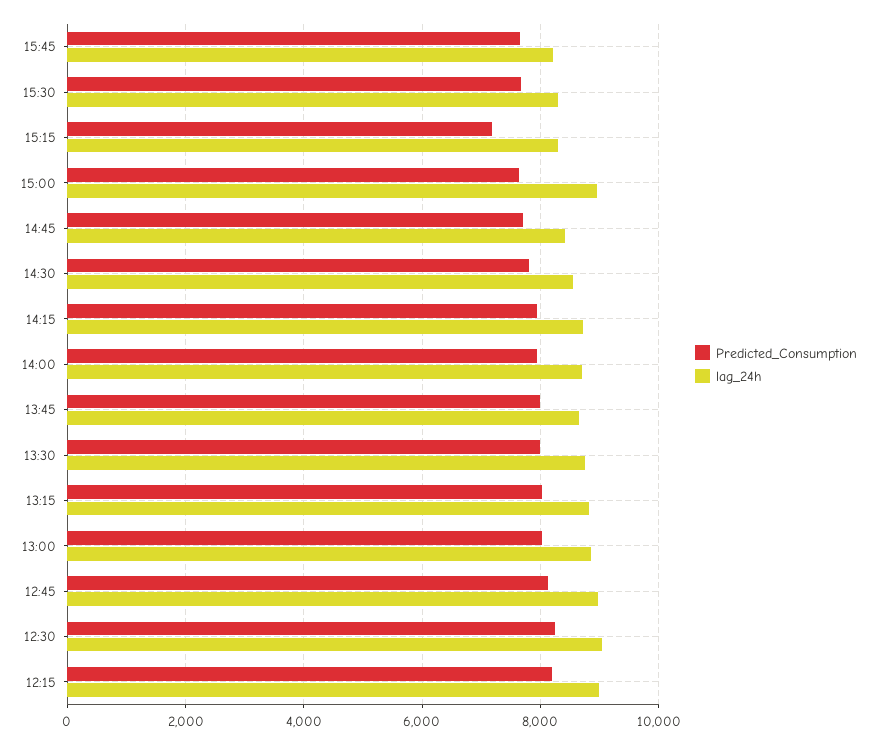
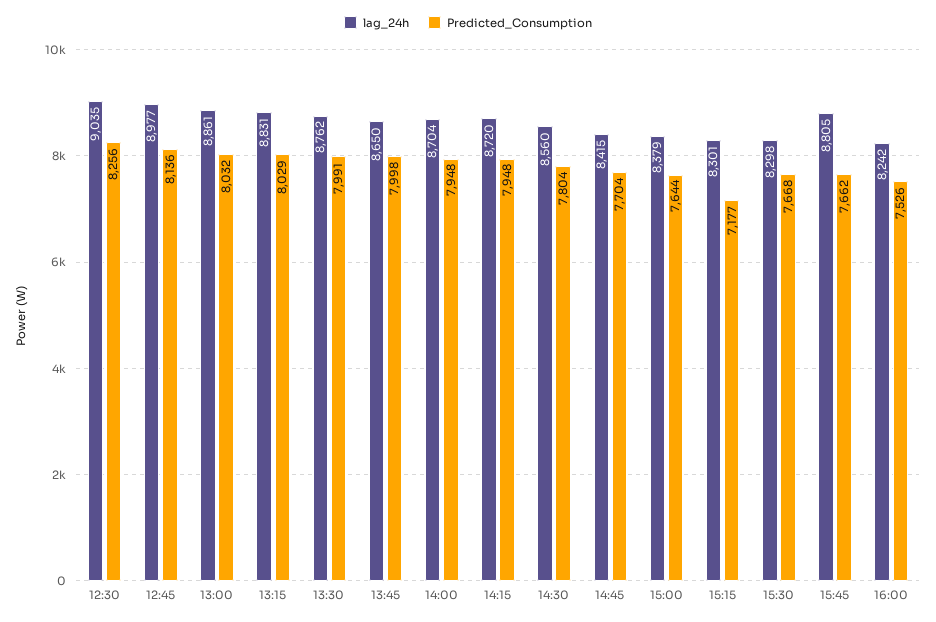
lag_24h, 15:45: 8200 -> 8805
lag_24h, 15:00: 9000 -> 8379
Predicted_Consumption, 12:15: 8200 -> none
lag_24h, 12:15: 9000 -> none
lag_24h, 16:00: none -> 8242
Predicted_Consumption, 16:00: none -> 7526

